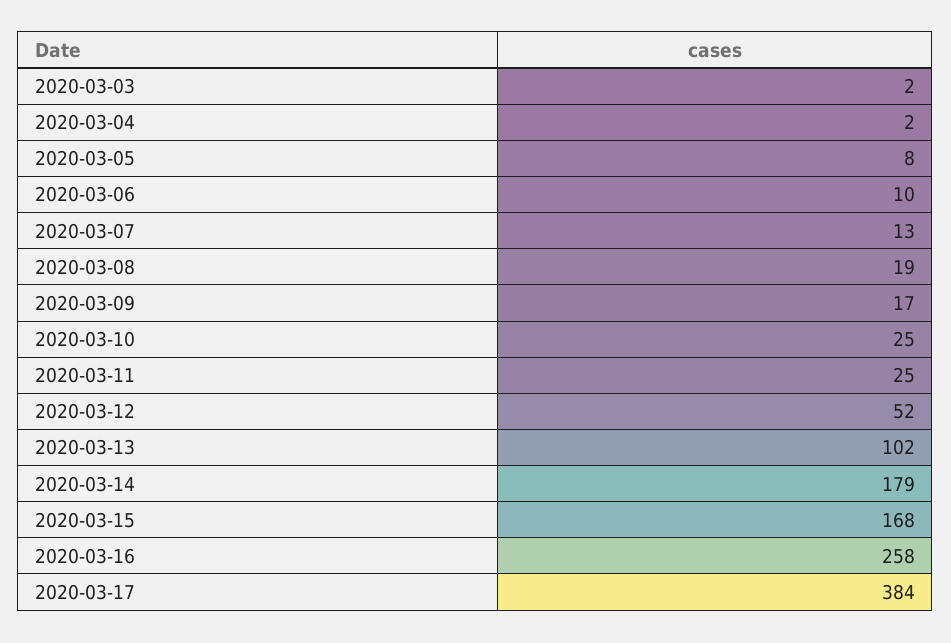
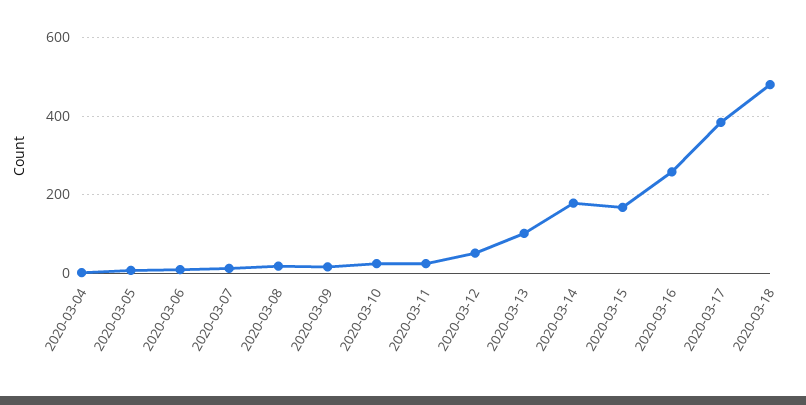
2020-03-03: 2 -> none
2020-03-18: none -> 480

